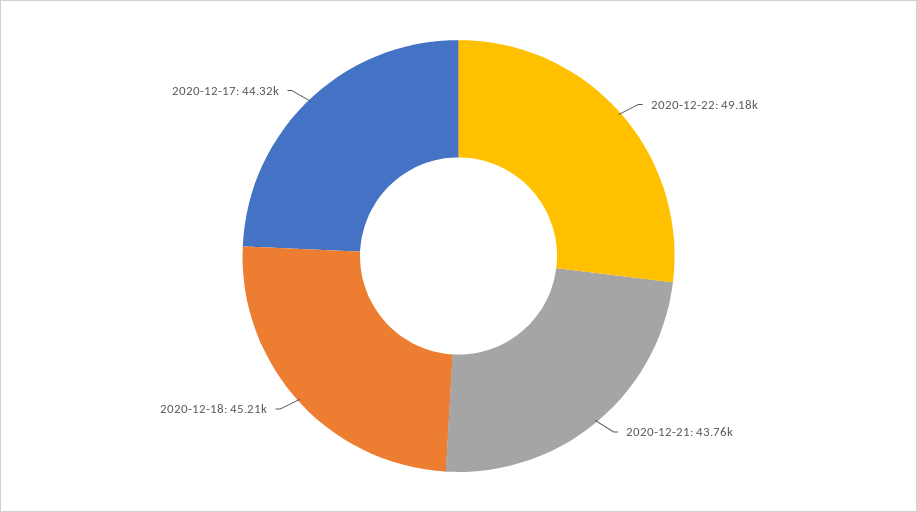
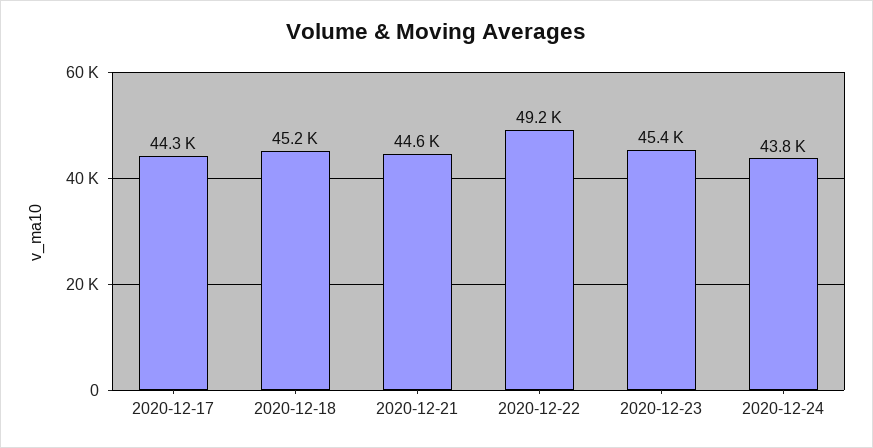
2020-12-21: 43760 -> 44600
2020-12-23: none -> 45400
2020-12-24: none -> 43800

